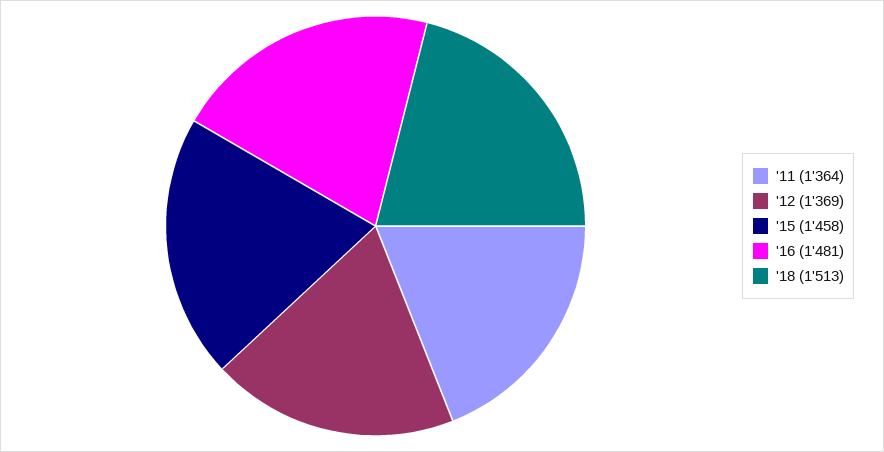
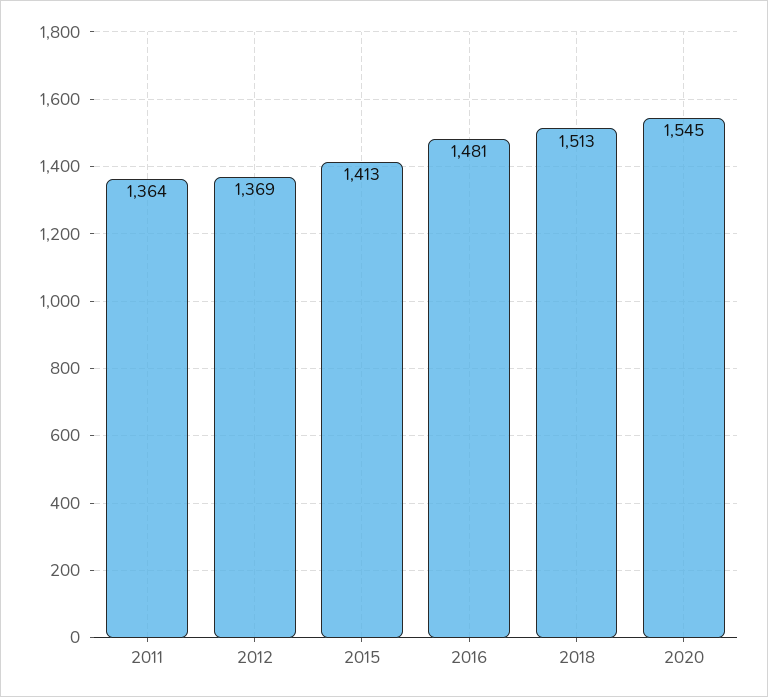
'15: 1458 -> 1413
2020: none -> 1545

